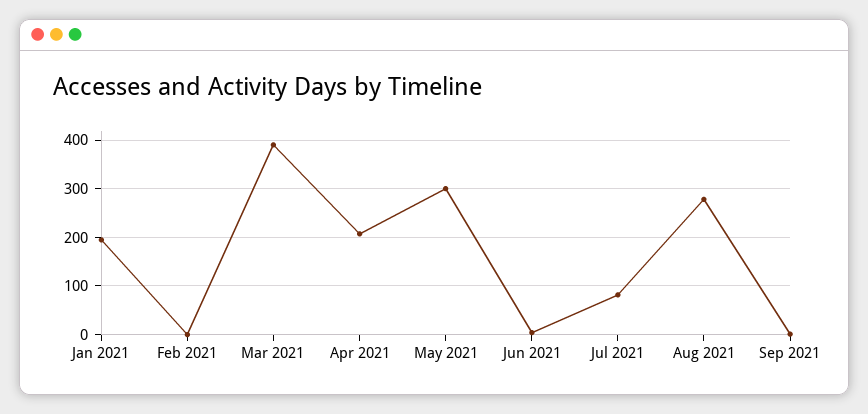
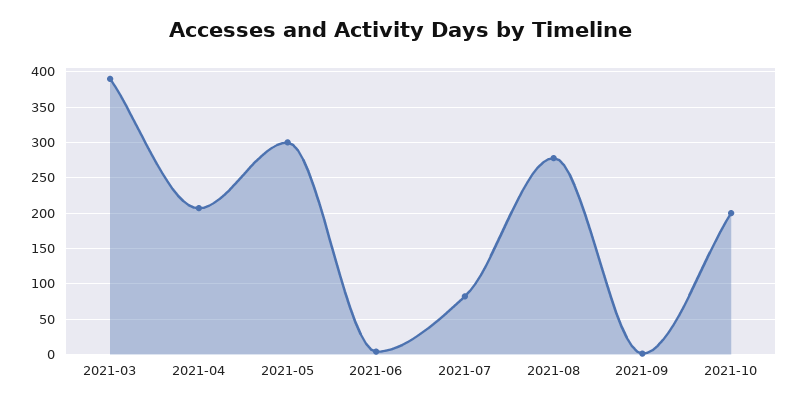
Jan 2021: 200 -> none
Feb 2021: 0 -> none
2021-10: none -> 200

